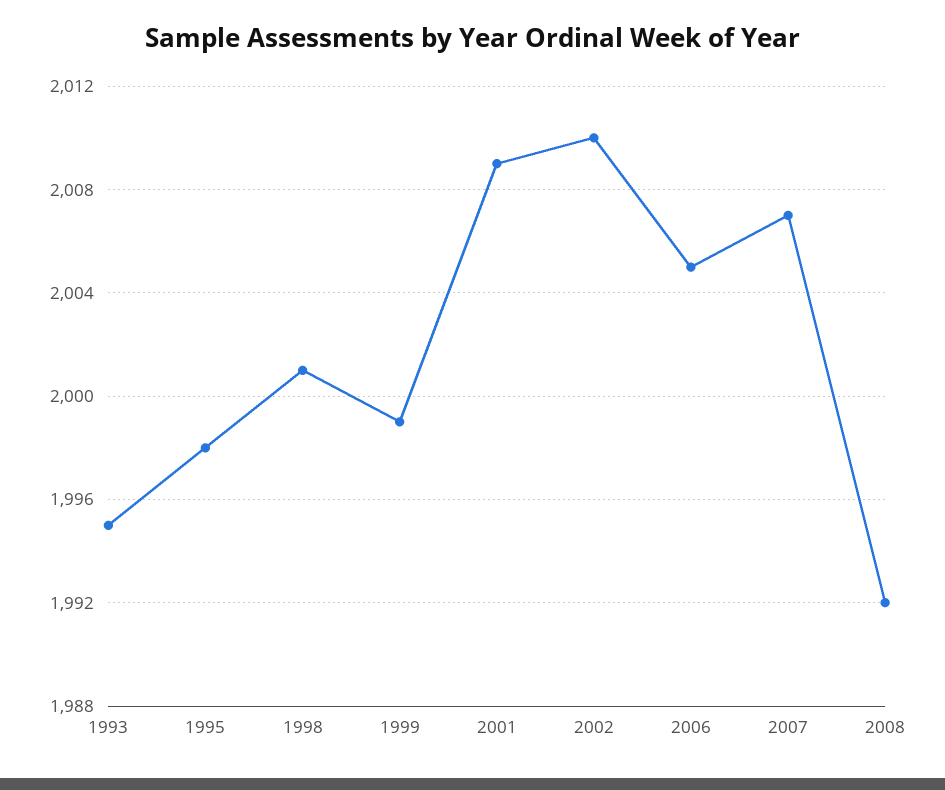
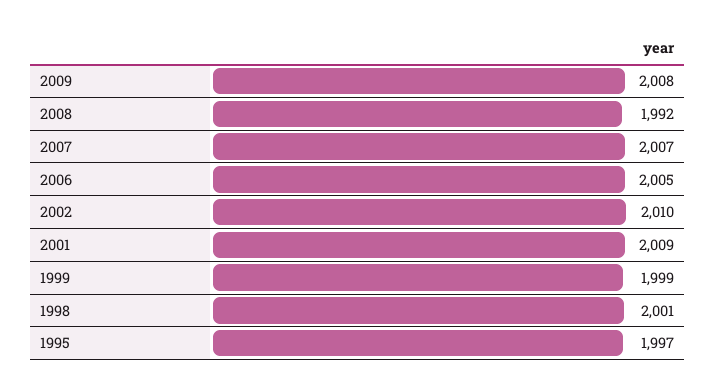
1993: 1995 -> none
1995: 1998 -> 1997
2009: none -> 2008

